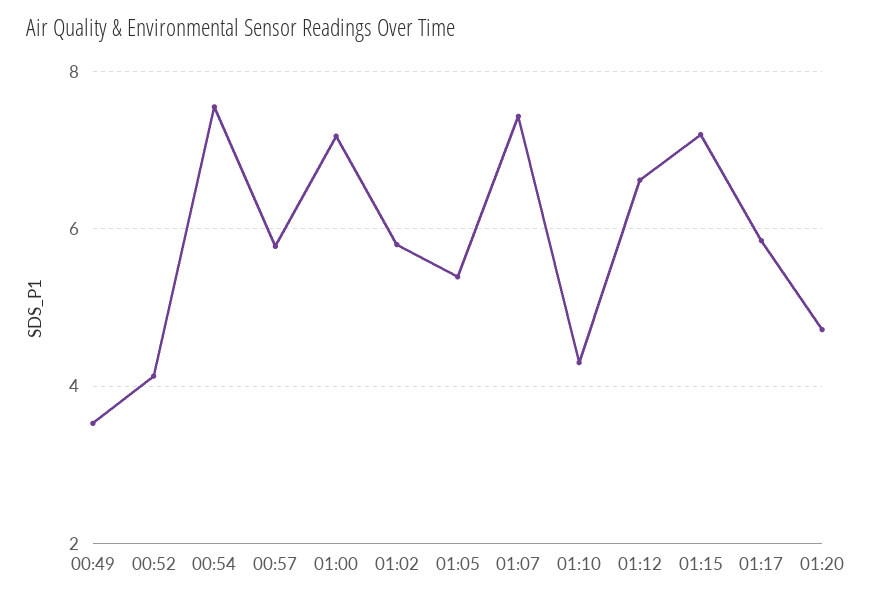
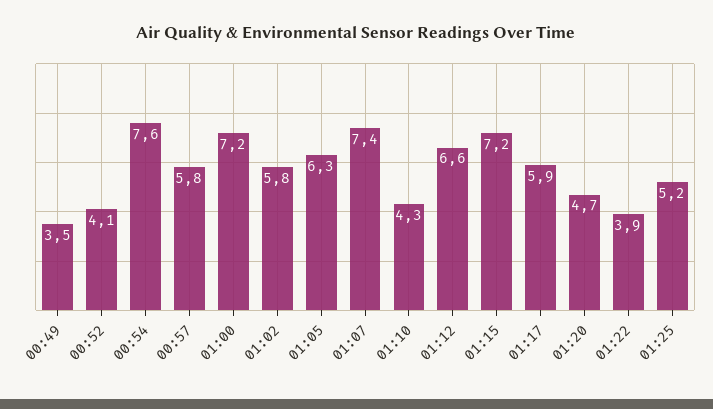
01:05: 5.4 -> 6.3
01:22: none -> 3.9
01:25: none -> 5.2

